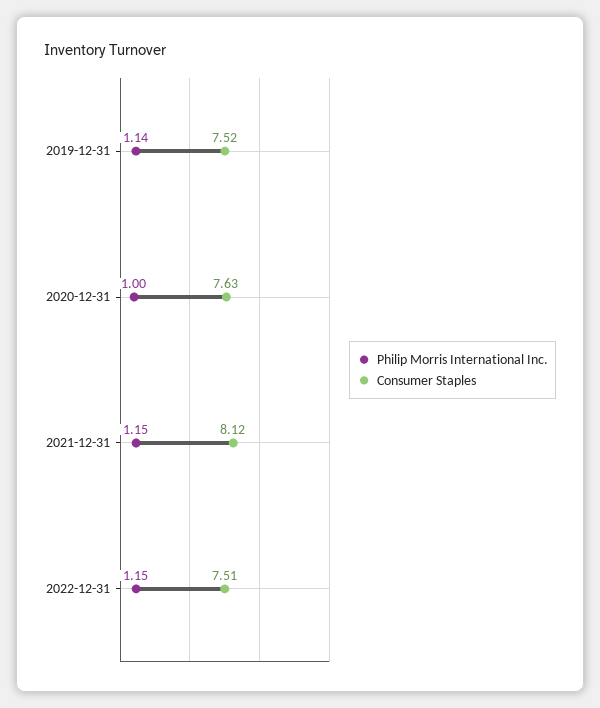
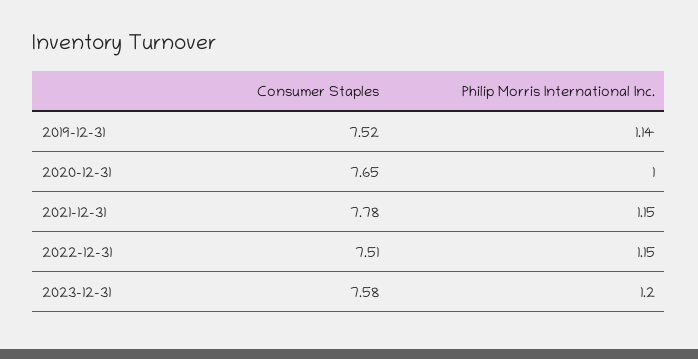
Consumer Staples, 2020-12-31: 7.63 -> 7.65
Consumer Staples, 2021-12-31: 8.12 -> 7.78
Consumer Staples, 2023-12-31: none -> 7.58
Philip Morris International Inc., 2023-12-31: none -> 1.2

